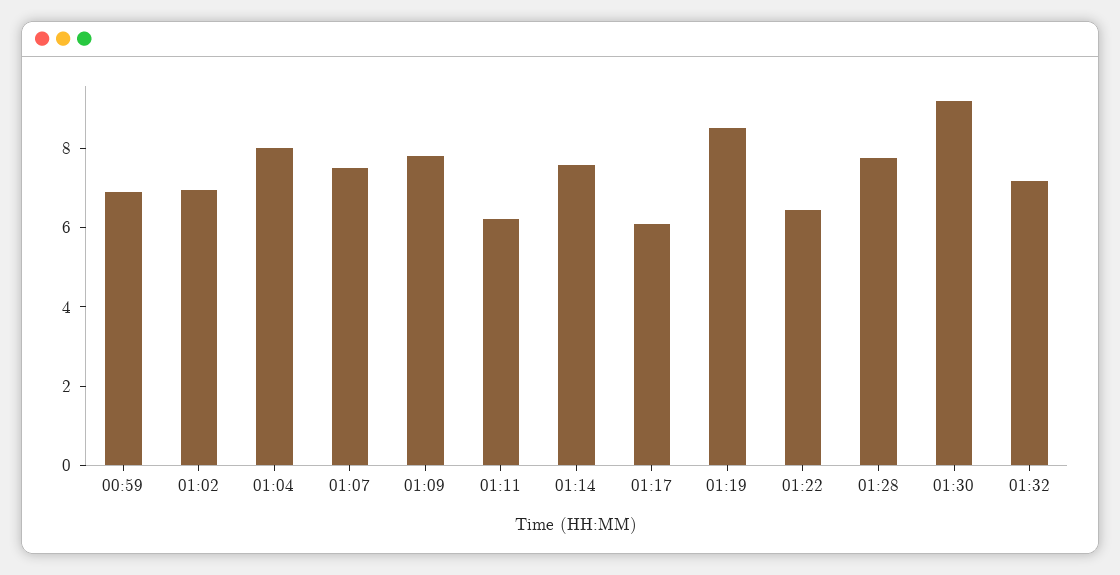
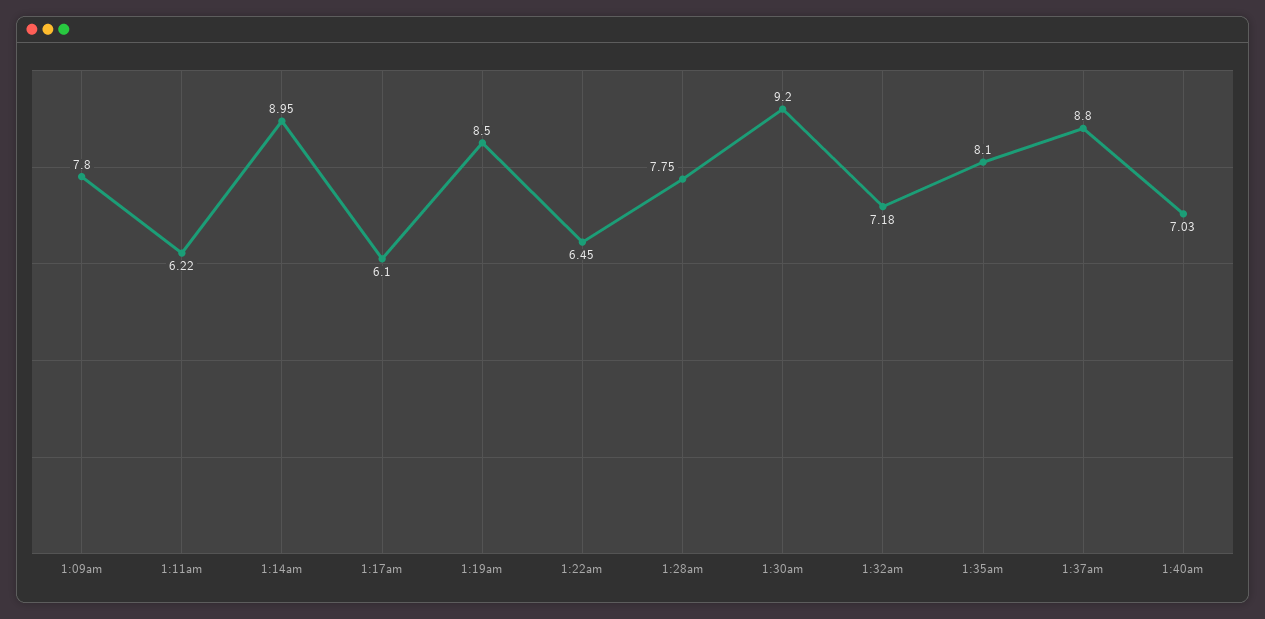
00:59: 7 -> none
01:02: 7 -> none
01:04: 8 -> none
01:07: 7.5 -> none
01:14: 7.5 -> 8.95
1:35am: none -> 8.1
1:37am: none -> 8.8
1:40am: none -> 7.03

